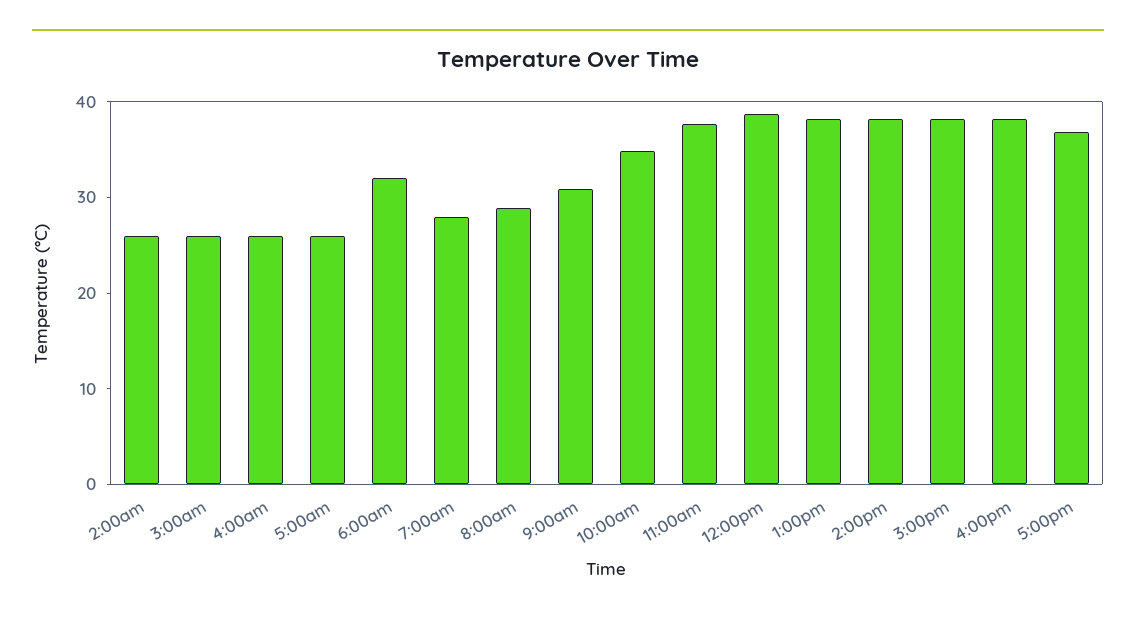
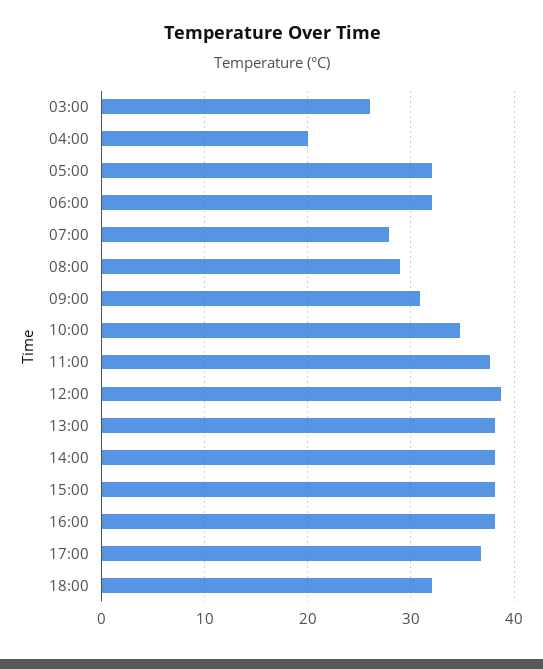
2:00am: 26 -> none
4:00am: 26 -> 20
5:00am: 26 -> 32
18:00: none -> 32

